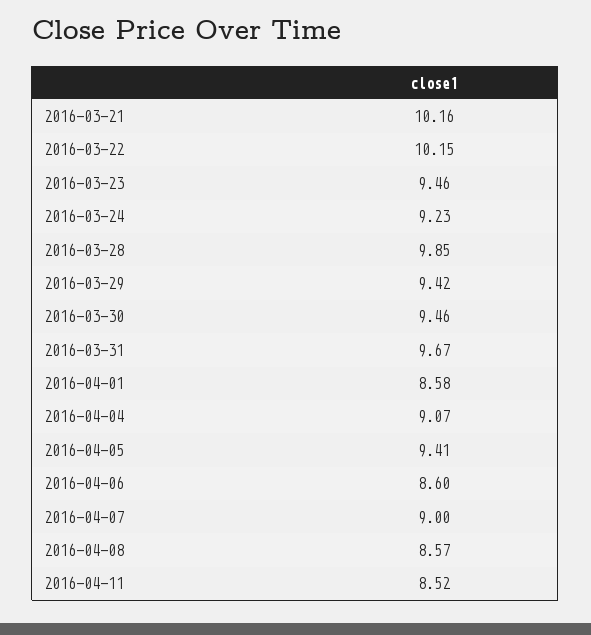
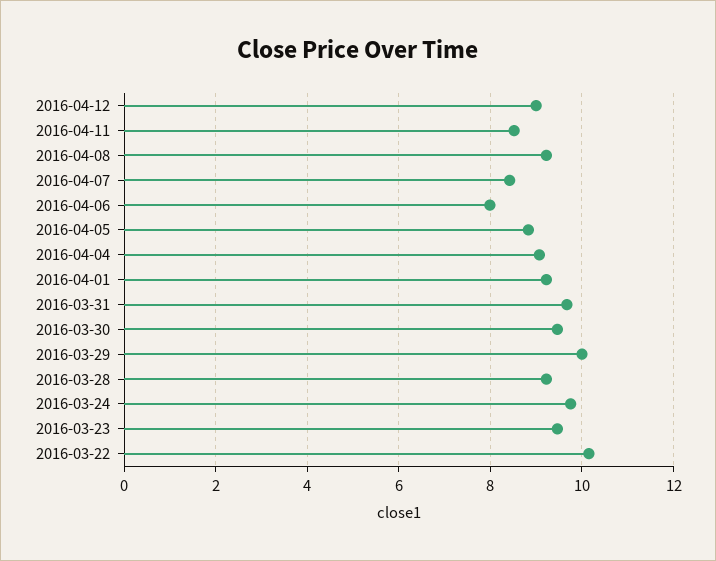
2016-03-21: 10.16 -> none
2016-03-24: 9.23 -> 9.8
2016-03-28: 9.85 -> 9.2
2016-03-29: 9.42 -> 10
2016-04-01: 8.58 -> 9.2
2016-04-05: 9.41 -> 8.8
2016-04-06: 8.6 -> 8
2016-04-07: 9 -> 8.4
2016-04-08: 8.57 -> 9.2
2016-04-12: none -> 9

